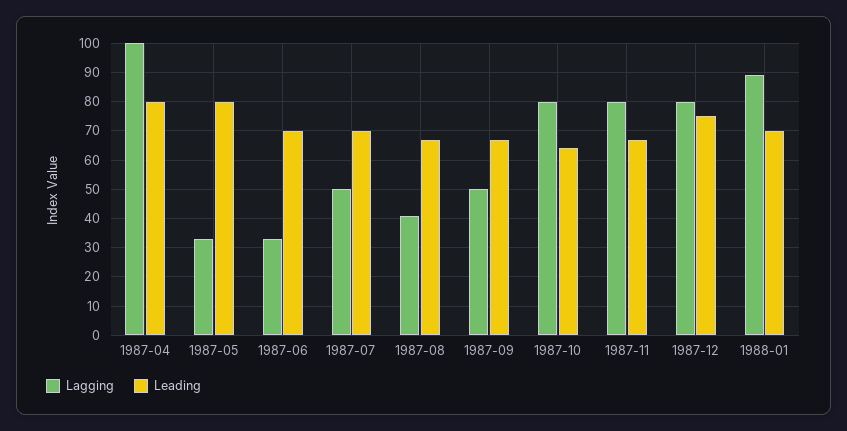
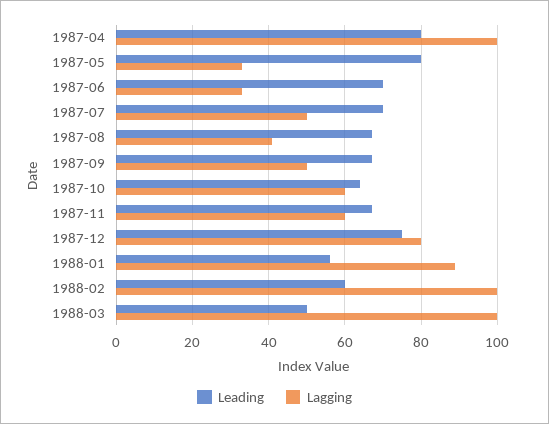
Lagging, 1987-10: 80 -> 60
Lagging, 1987-11: 80 -> 60
Leading, 1988-01: 70 -> 55
Leading, 1988-02: none -> 60
Lagging, 1988-02: none -> 100
Leading, 1988-03: none -> 50
Lagging, 1988-03: none -> 100

